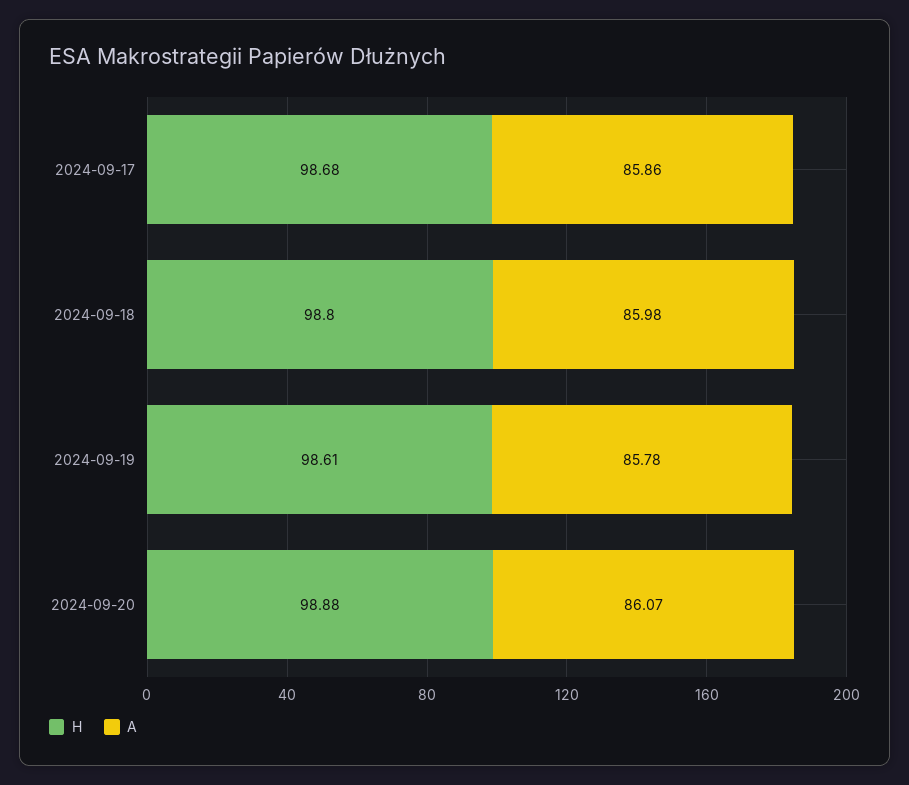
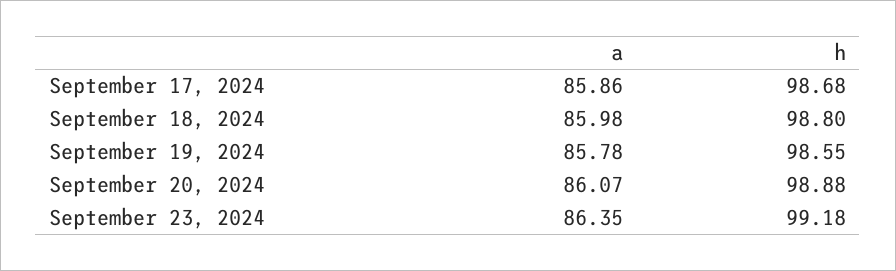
H, 2024-09-19: 98.61 -> 98.55
A, September 23, 2024: none -> 86.35
H, September 23, 2024: none -> 99.18

